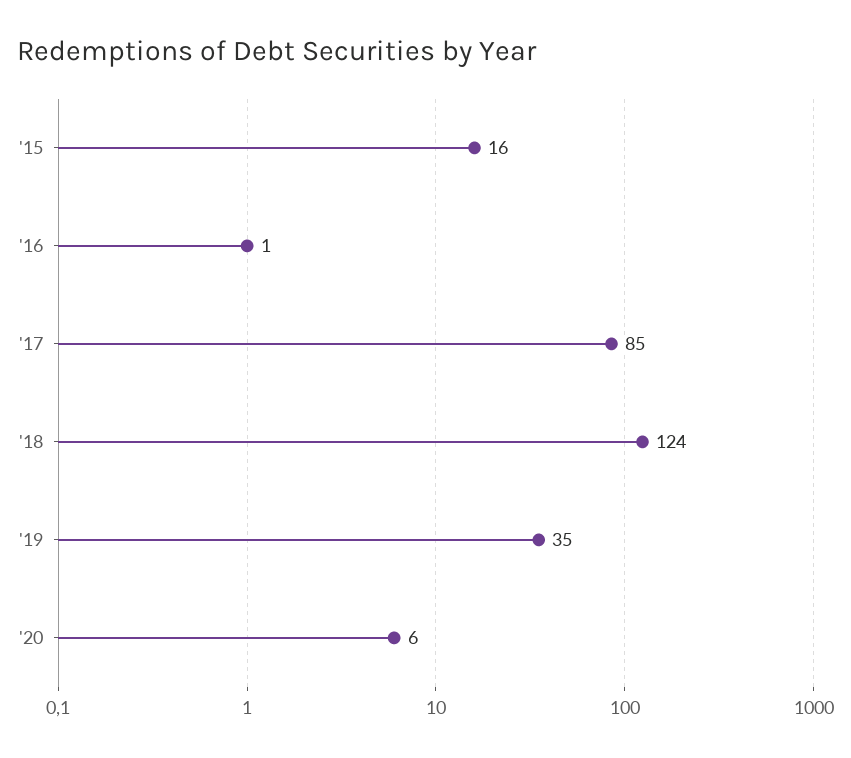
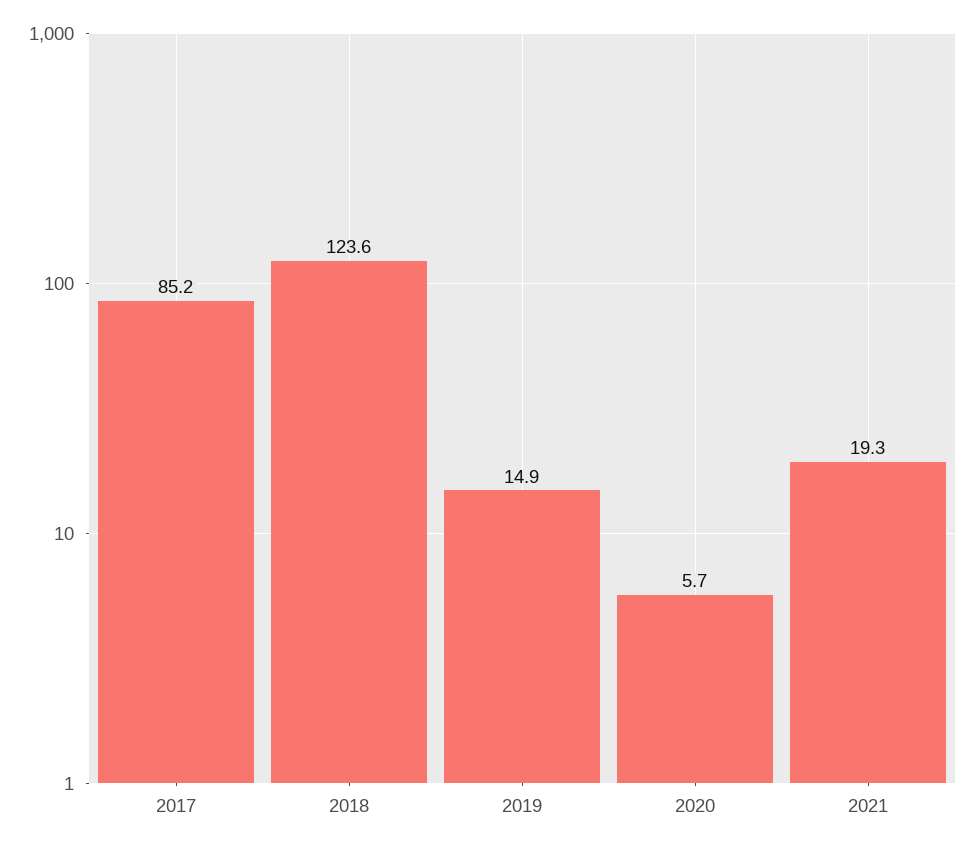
'15: 16 -> none
'16: 1 -> none
'19: 35 -> 14.9
2021: none -> 19.3

